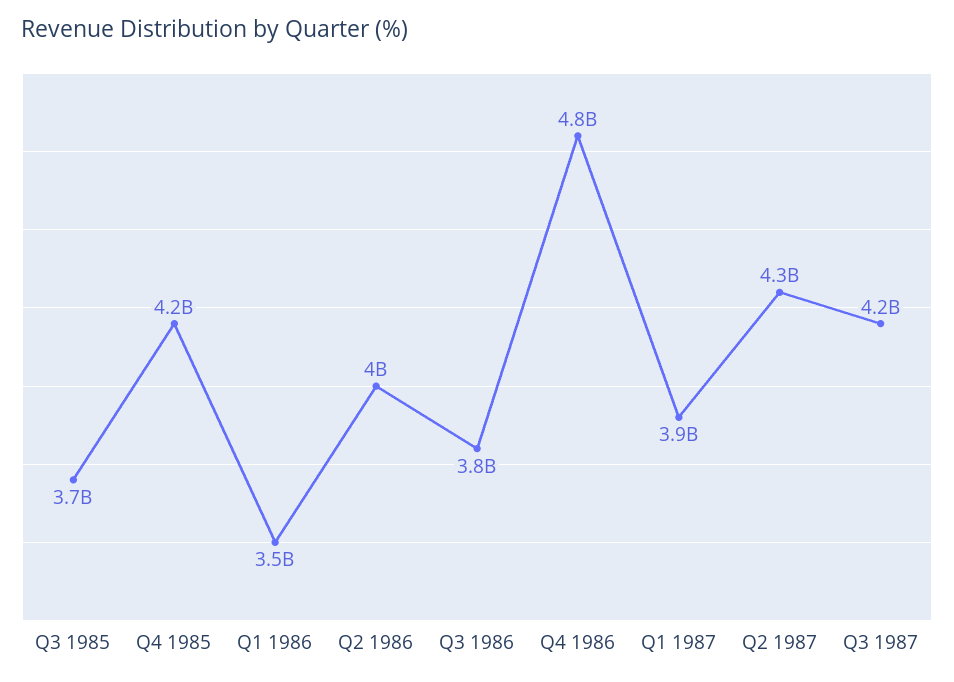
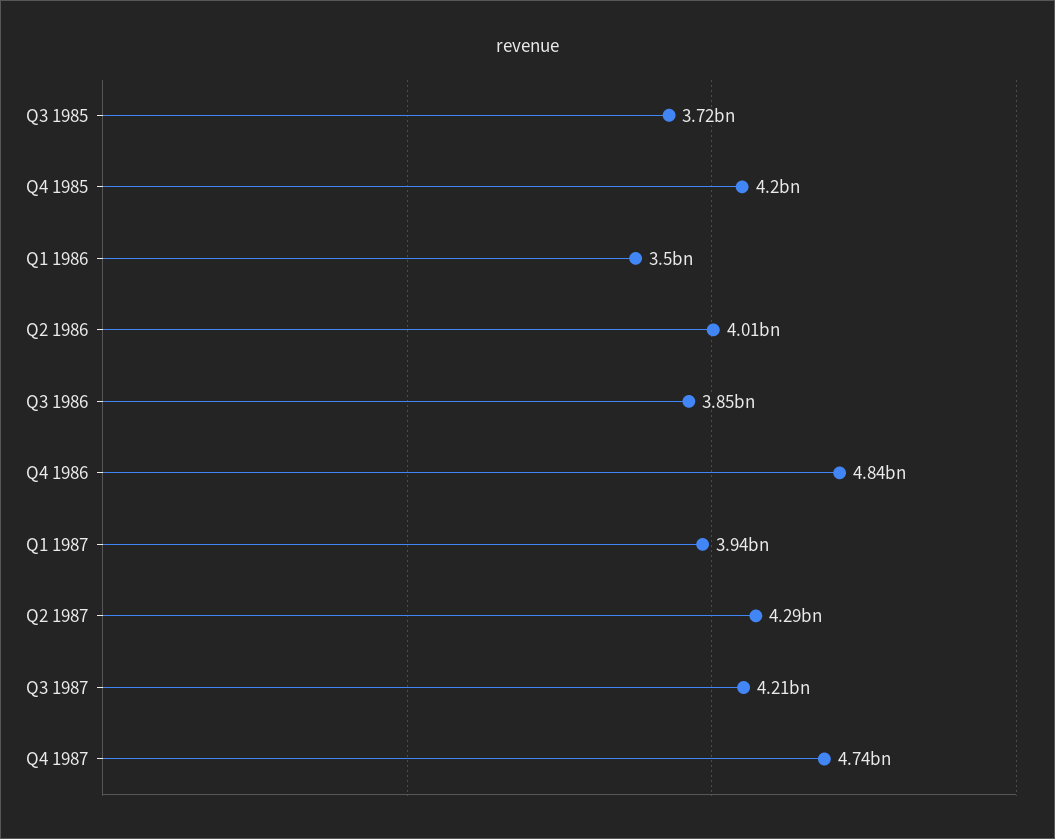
Q4 1987: none -> 4740000000

